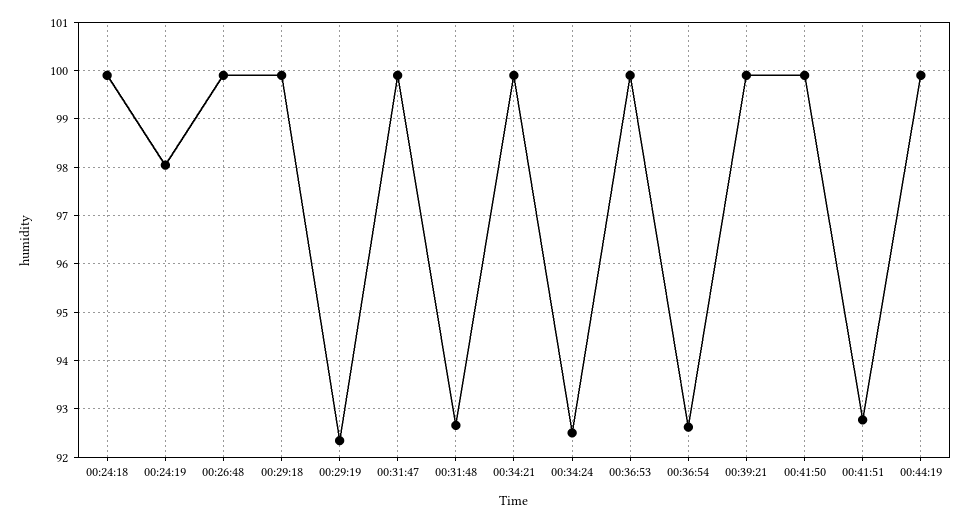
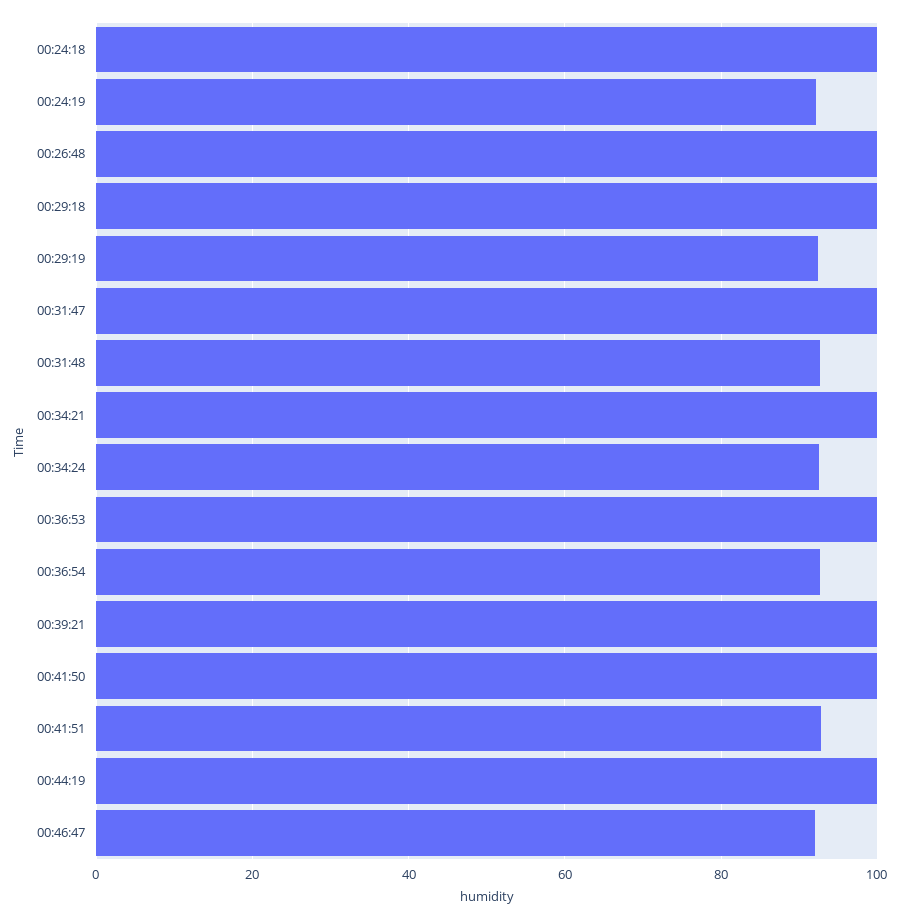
00:24:19: 98 -> 92
00:46:47: none -> 92

